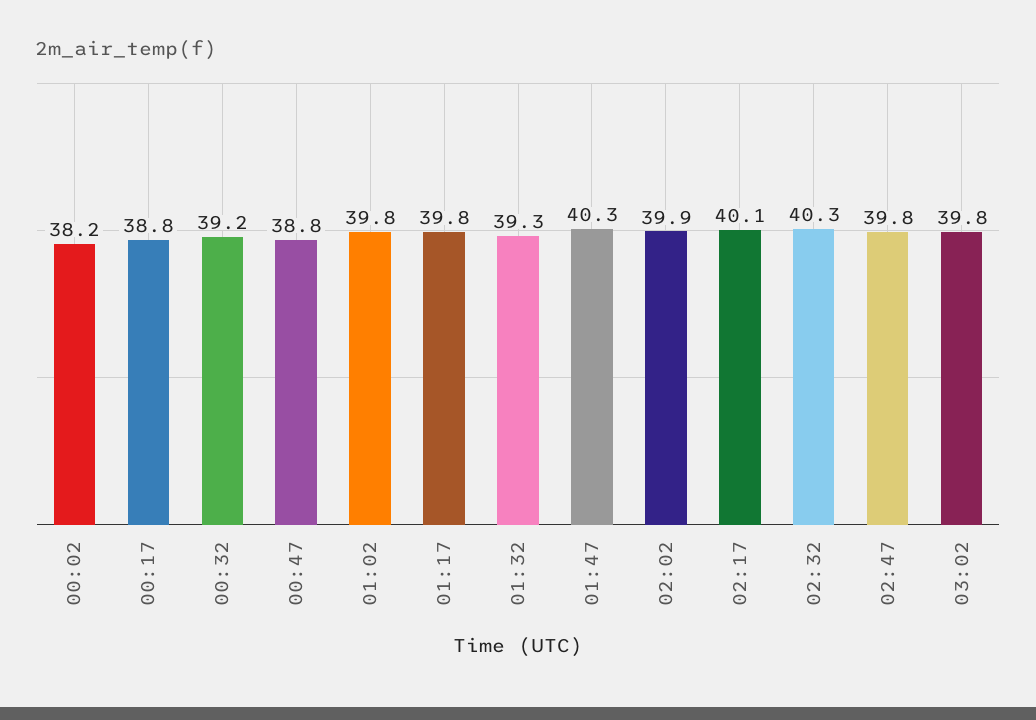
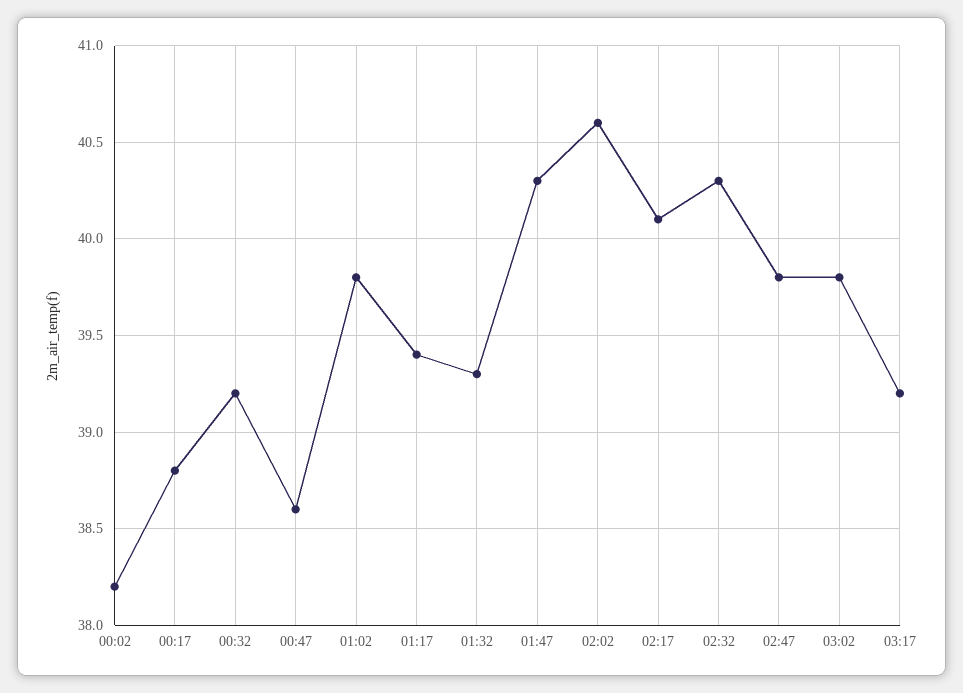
00:47: 38.8 -> 38.6
01:17: 39.8 -> 39.4
02:02: 39.9 -> 40.6
03:17: none -> 39.2

